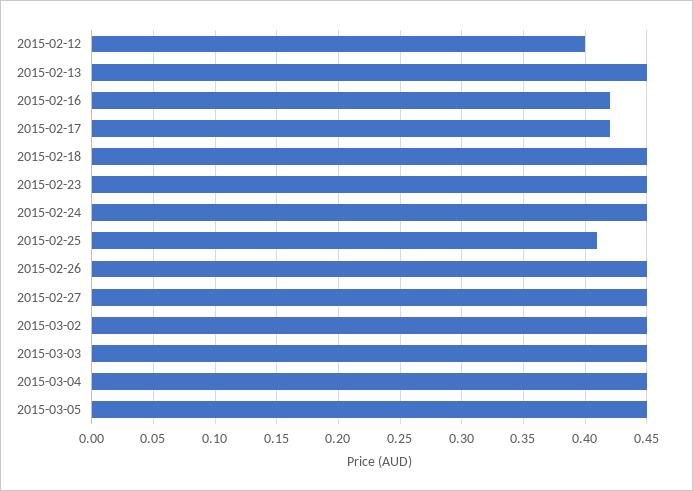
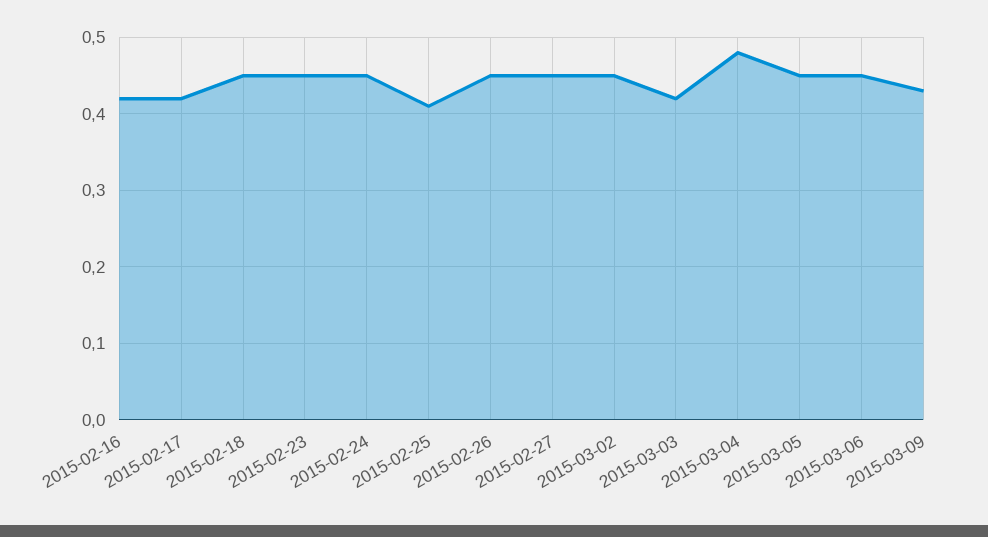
2015-02-12: 0.4 -> none
2015-02-13: 0.45 -> none
2015-03-03: 0.45 -> 0.42
2015-03-04: 0.45 -> 0.48
2015-03-06: none -> 0.45
2015-03-09: none -> 0.43

